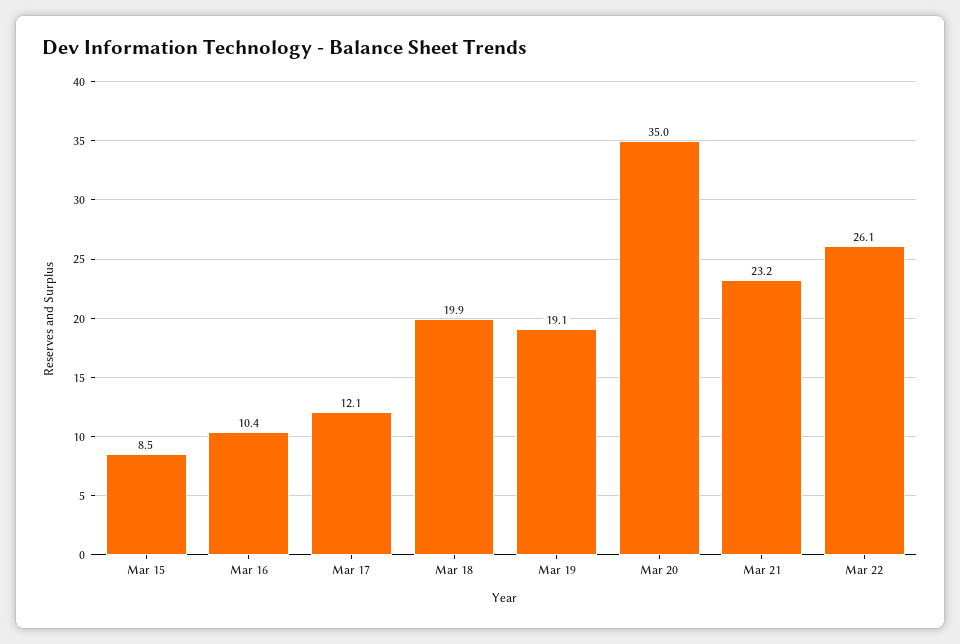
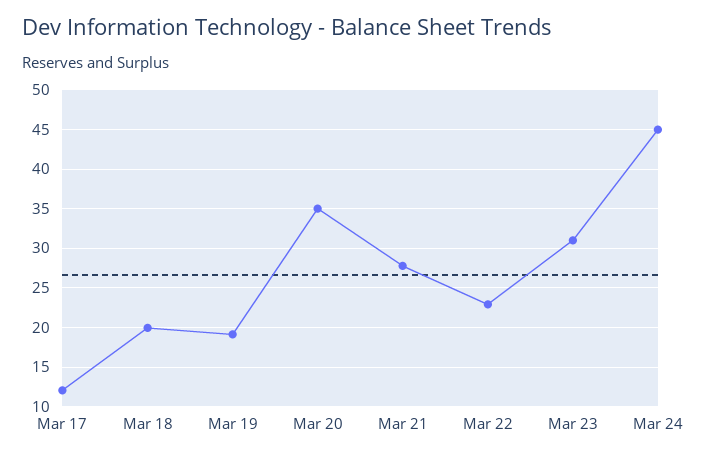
Mar 15: 8.5 -> none
Mar 16: 10.4 -> none
Mar 21: 23.2 -> 28
Mar 22: 26.1 -> 23
Mar 23: none -> 31
Mar 24: none -> 45

